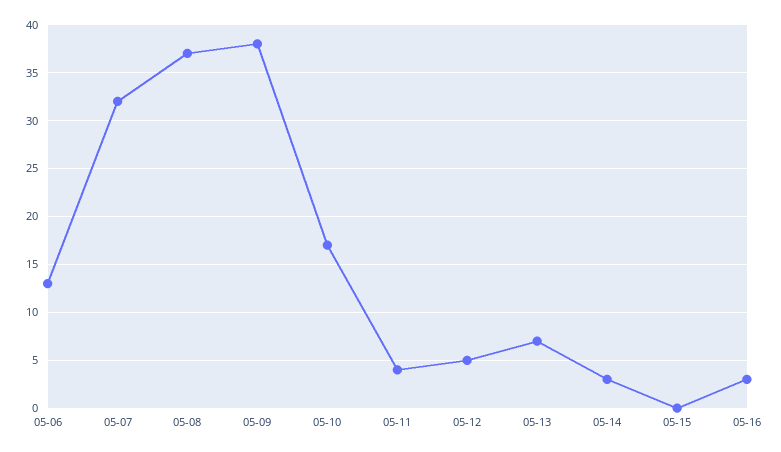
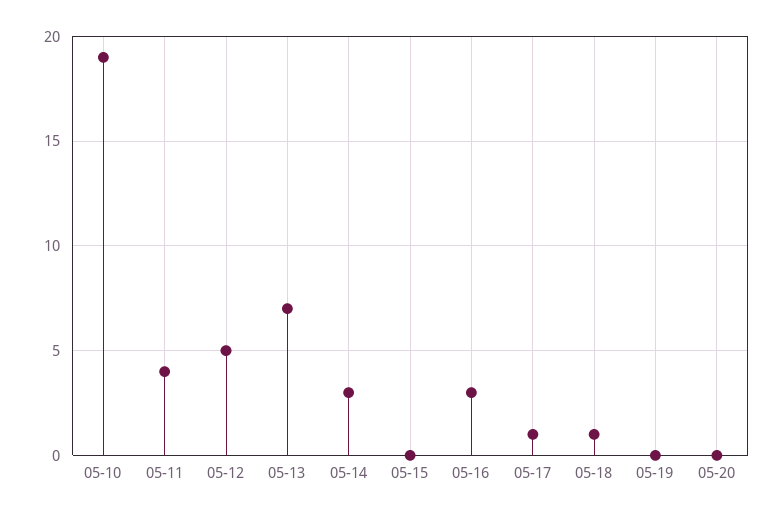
05-06: 13 -> none
05-07: 32 -> none
05-08: 37 -> none
05-09: 38 -> none
05-10: 17 -> 19
05-17: none -> 1
05-18: none -> 1
05-19: none -> 0
05-20: none -> 0

